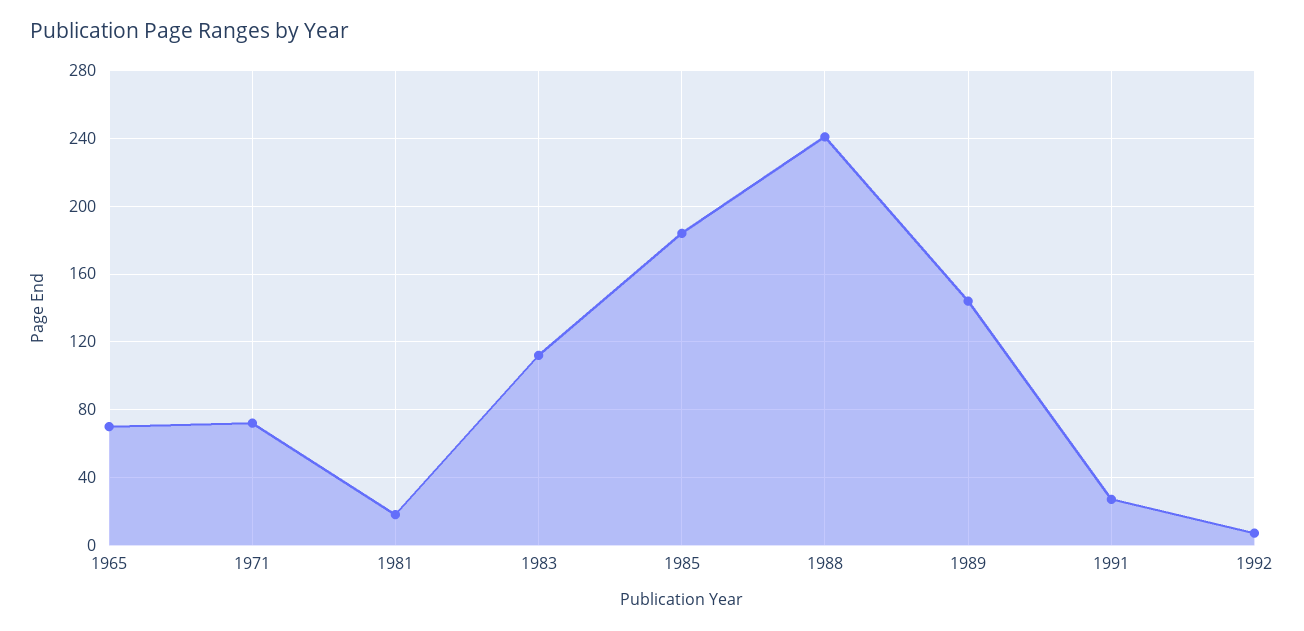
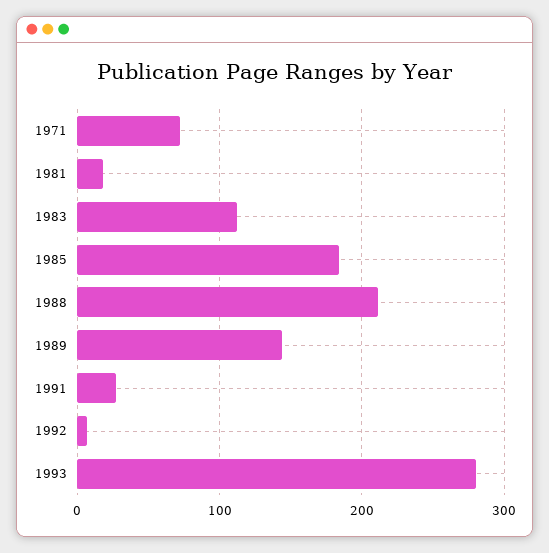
1965: 70 -> none
1988: 240 -> 210
1993: none -> 280

